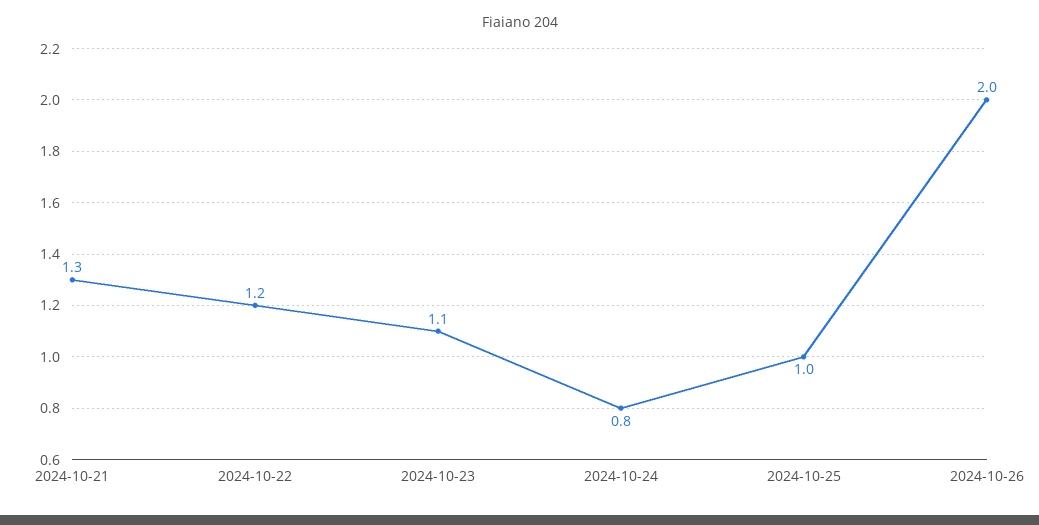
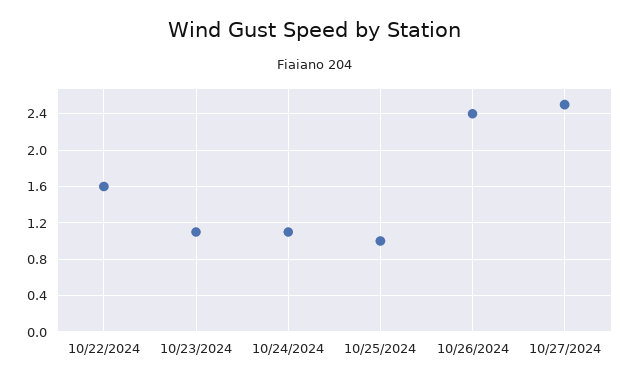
2024-10-21: 1.3 -> none
2024-10-22: 1.2 -> 1.6
2024-10-24: 0.8 -> 1.1
2024-10-26: 2 -> 2.4
10/27/2024: none -> 2.5

